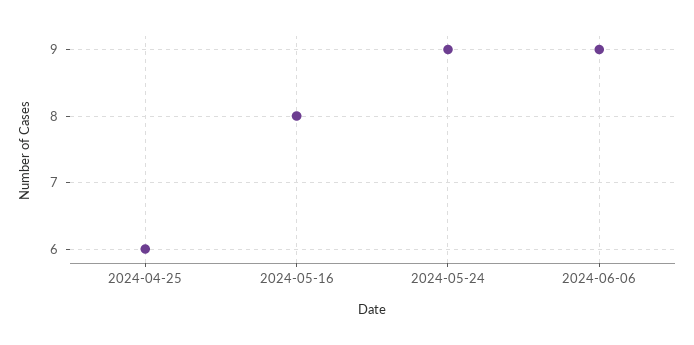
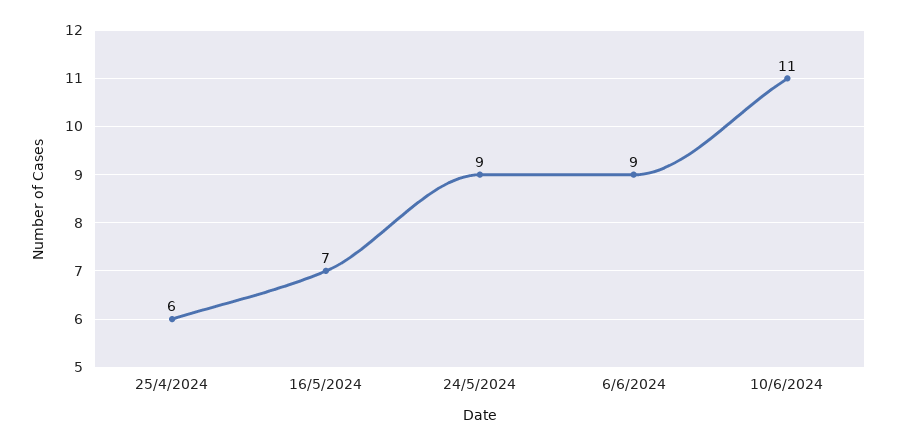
2024-05-16: 8 -> 7
10/6/2024: none -> 11

